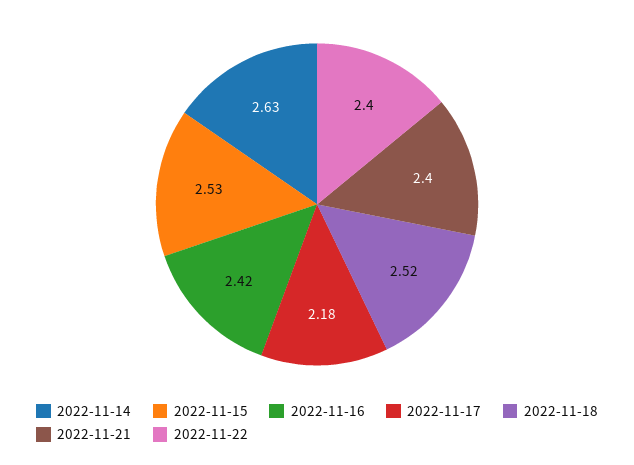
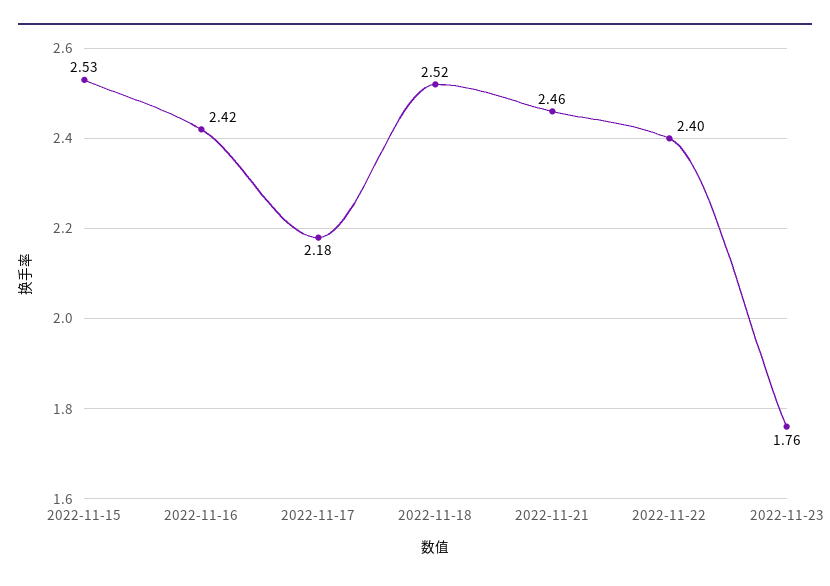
2022-11-14: 2.63 -> none
2022-11-21: 2.4 -> 2.46
2022-11-23: none -> 1.76

